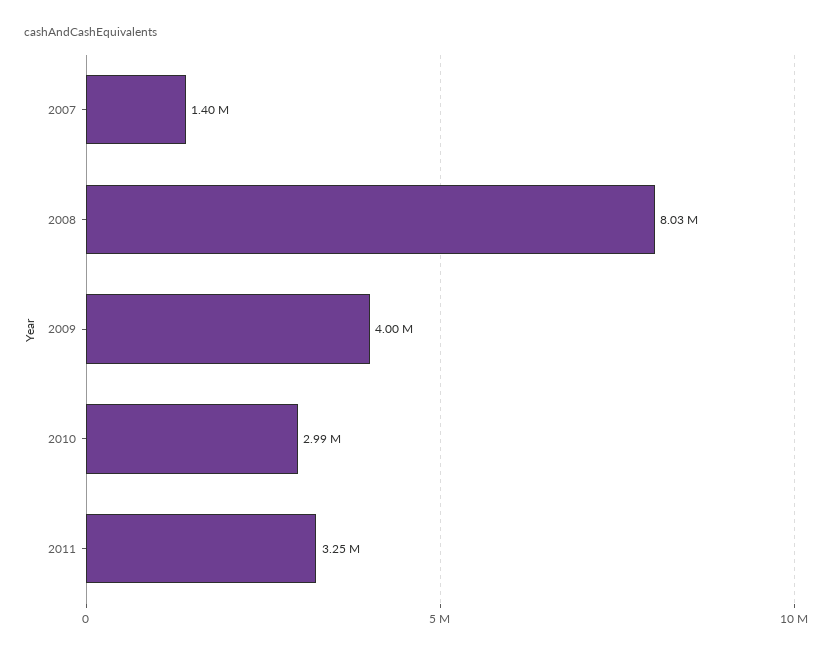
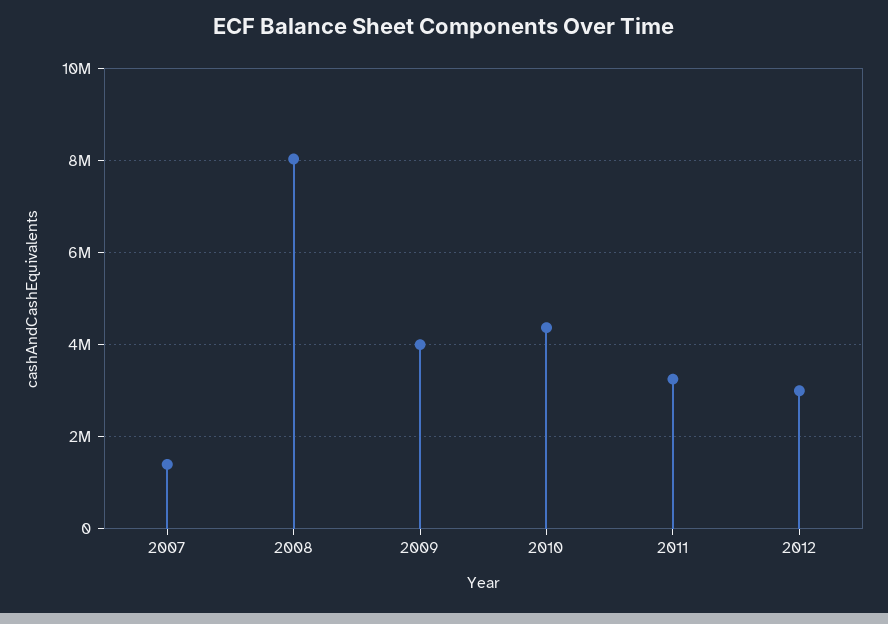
2010: 2990000 -> 4400000
2012: none -> 3000000

